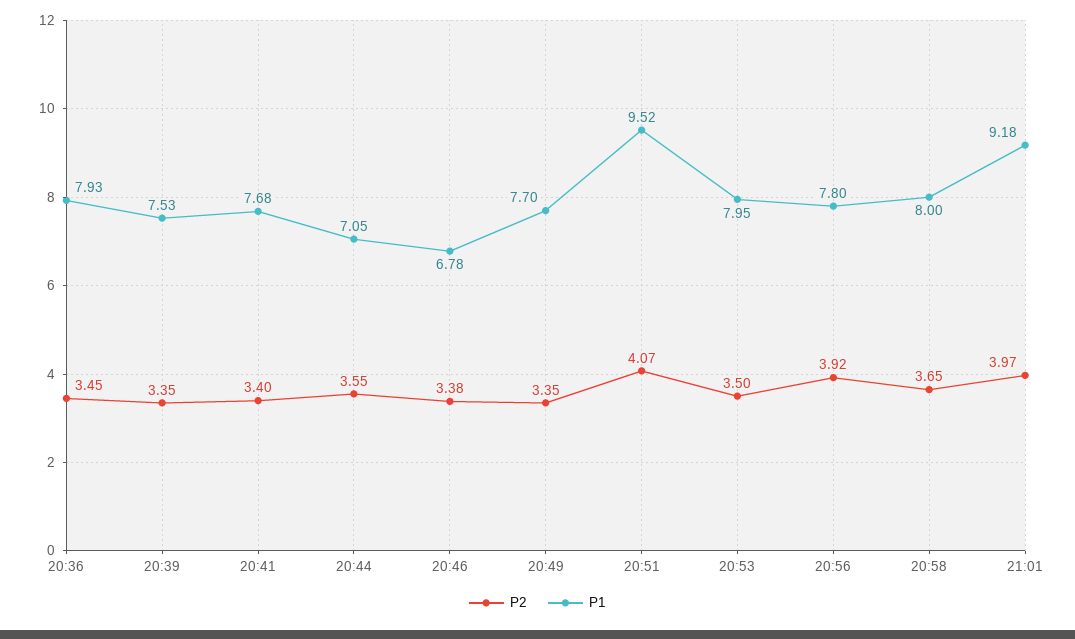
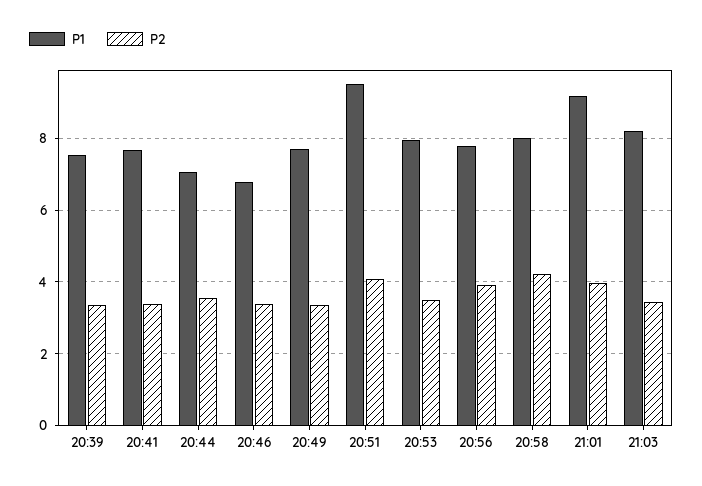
P2, 20:36: 3.45 -> none
P1, 20:36: 7.93 -> none
P2, 20:58: 3.65 -> 4.2
P1, 21:03: none -> 8.2
P2, 21:03: none -> 3.4

